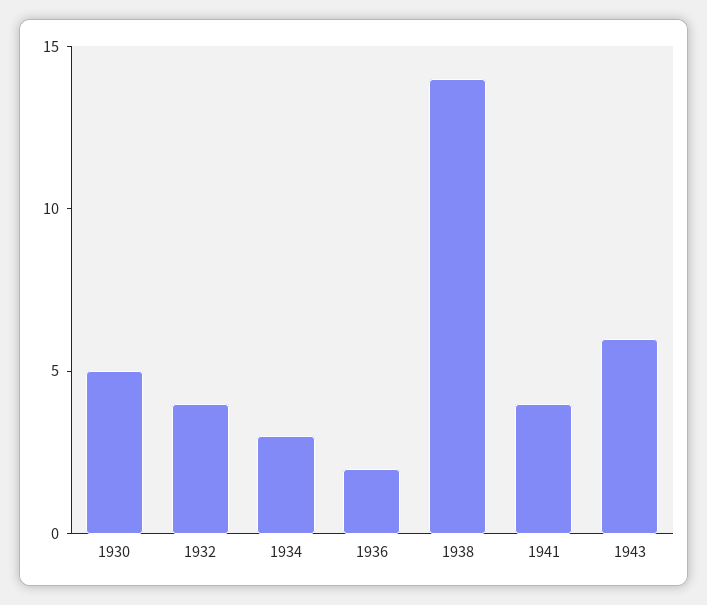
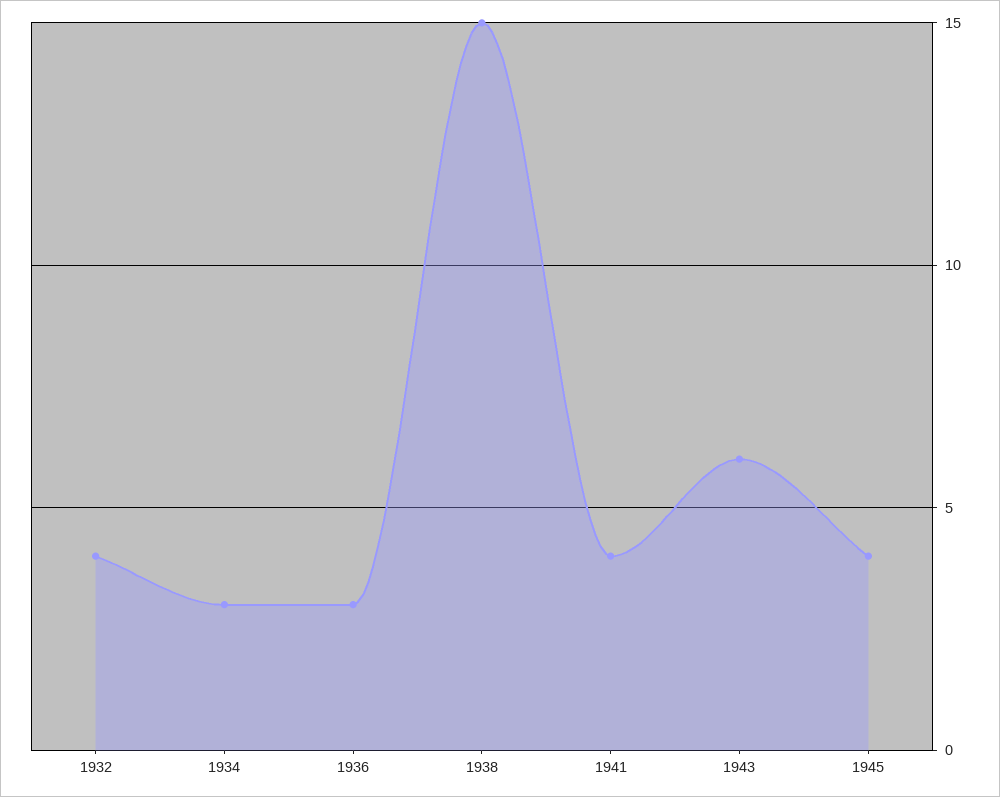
1930: 5 -> none
1936: 2 -> 3
1938: 14 -> 15
1945: none -> 4

